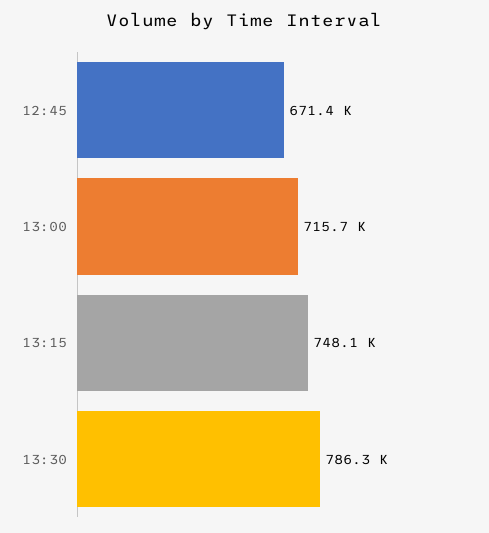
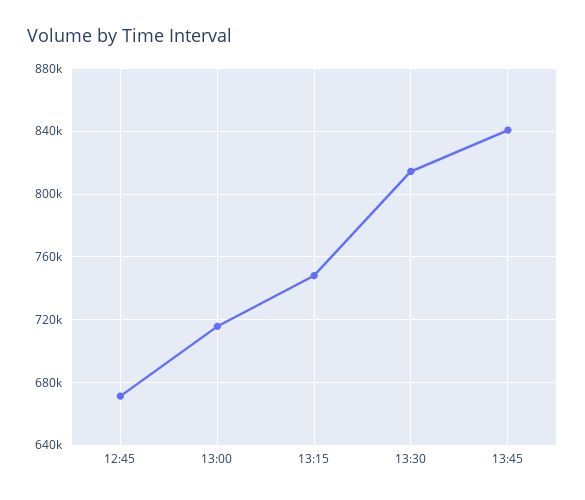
13:30: 786300 -> 815000
13:45: none -> 840000

